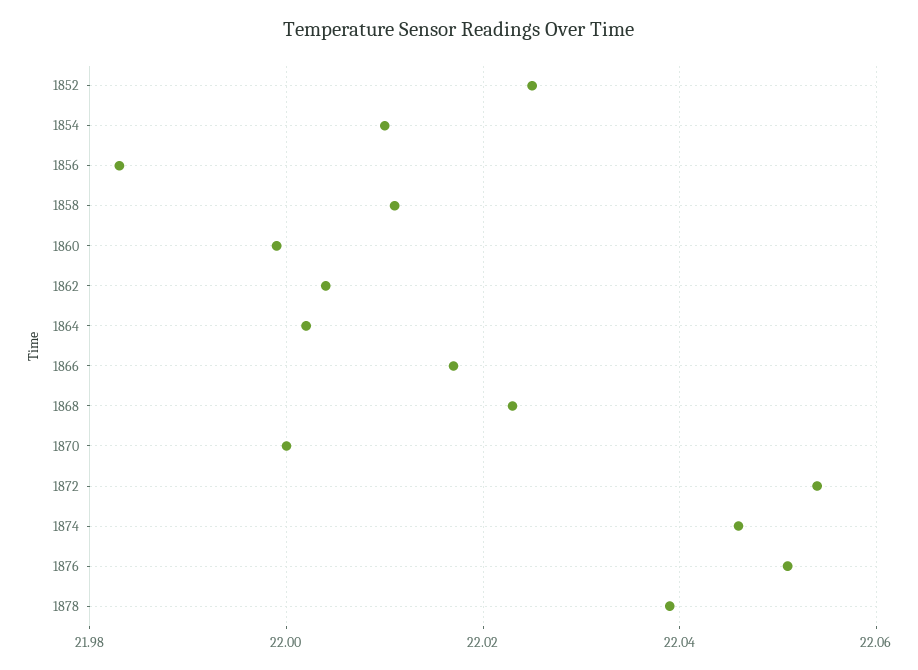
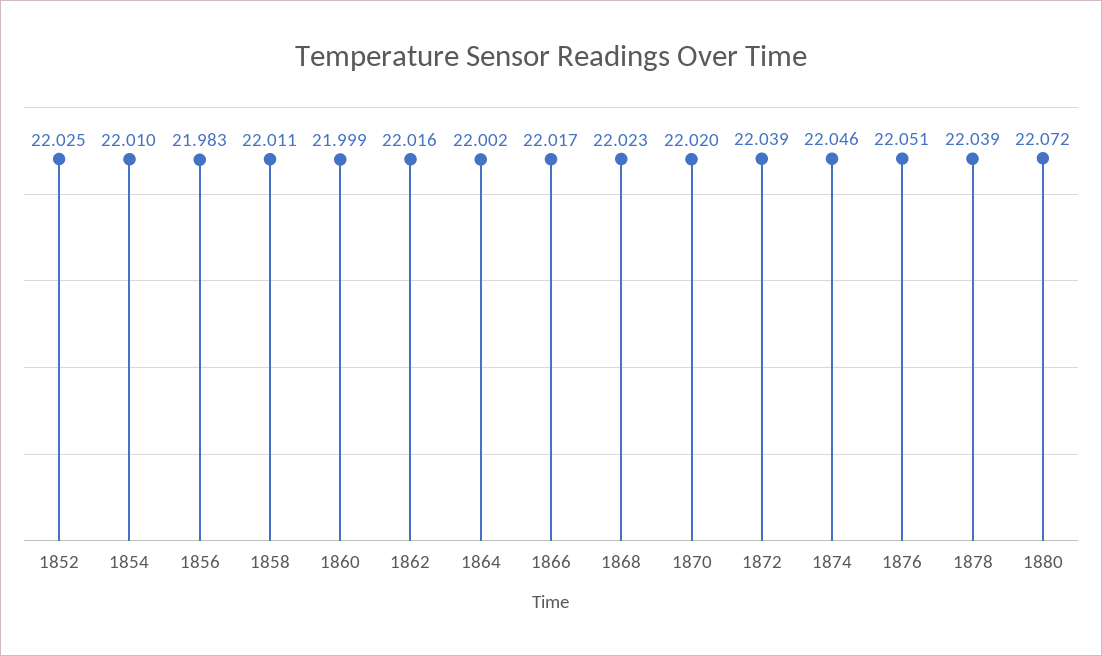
1862: 22.005 -> 22.016
1870: 22 -> 22.02
1872: 22.055 -> 22.039
1880: none -> 22.072

